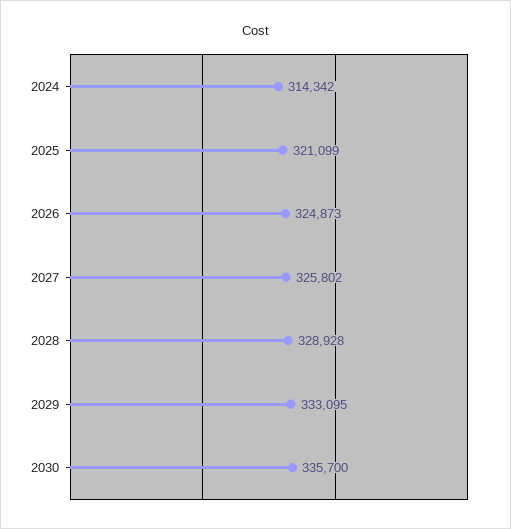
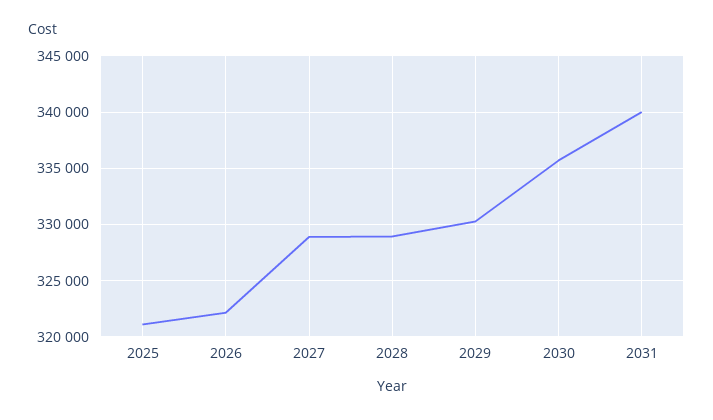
2024: 314342 -> none
2026: 324873 -> 322000
2027: 325802 -> 329000
2029: 333095 -> 330000
2031: none -> 340000

